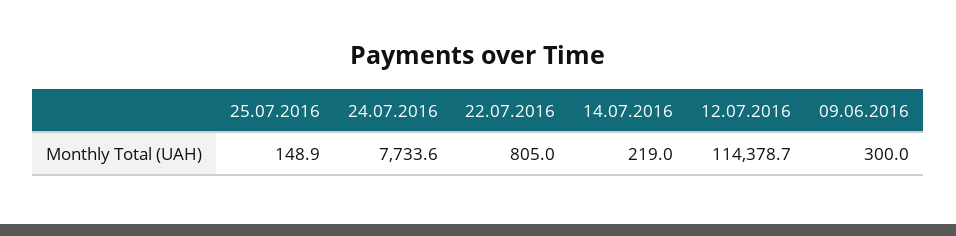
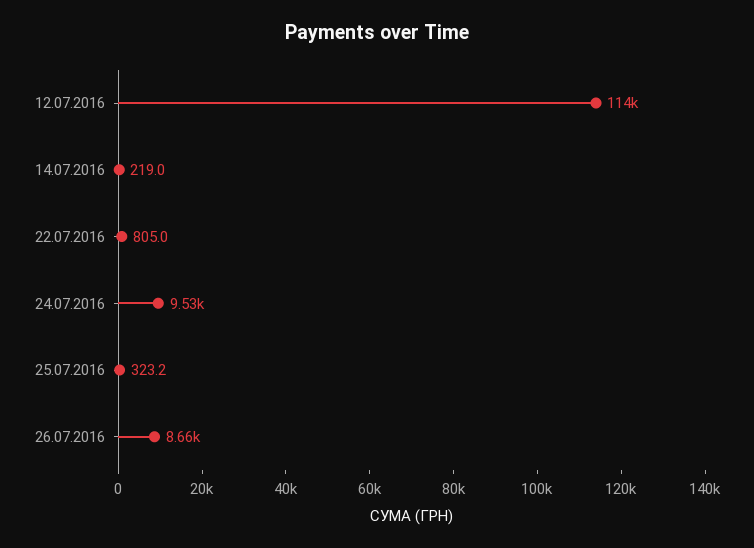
25.07.2016: 148.9 -> 323.2
24.07.2016: 7733.6 -> 9530
09.06.2016: 300 -> none
26.07.2016: none -> 8660

